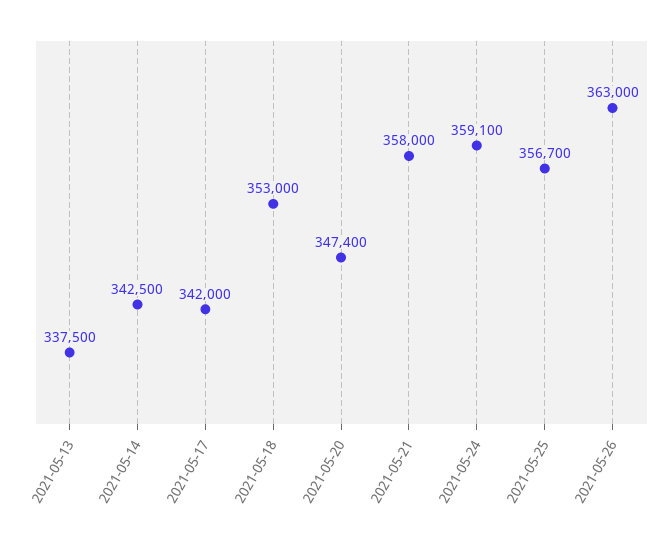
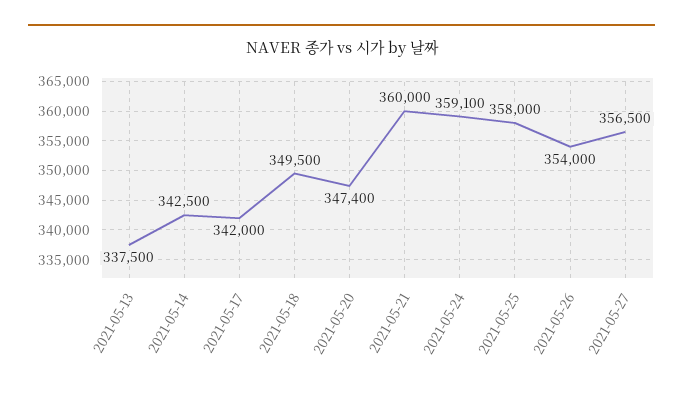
2021-05-18: 353000 -> 349500
2021-05-21: 358000 -> 360000
2021-05-25: 356700 -> 358000
2021-05-26: 363000 -> 354000
2021-05-27: none -> 356500

